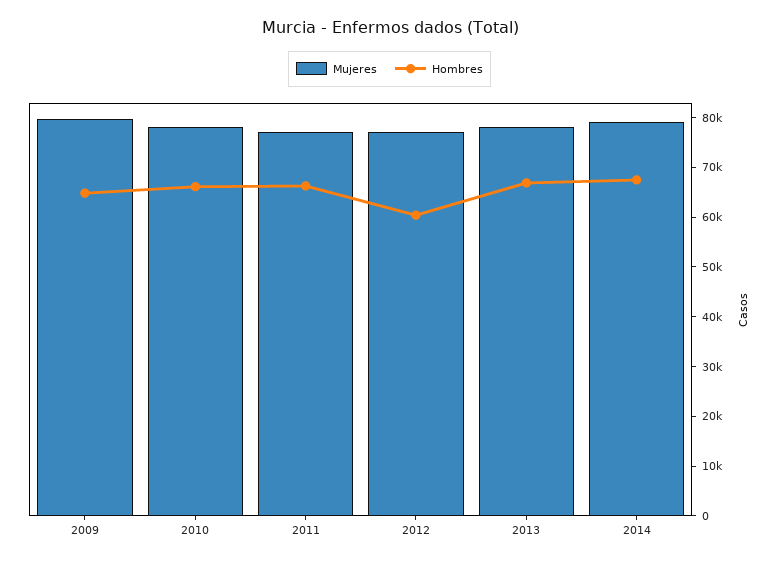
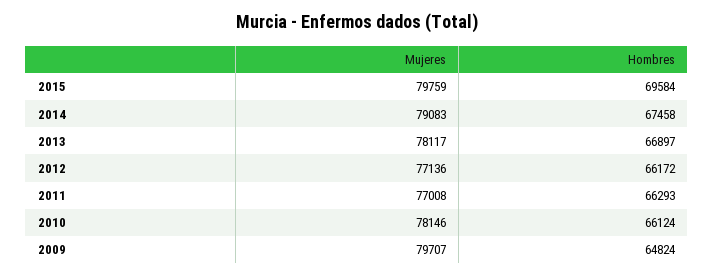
Hombres, 2012: 60000 -> 66172
Mujeres, 2015: none -> 79759
Hombres, 2015: none -> 69584

